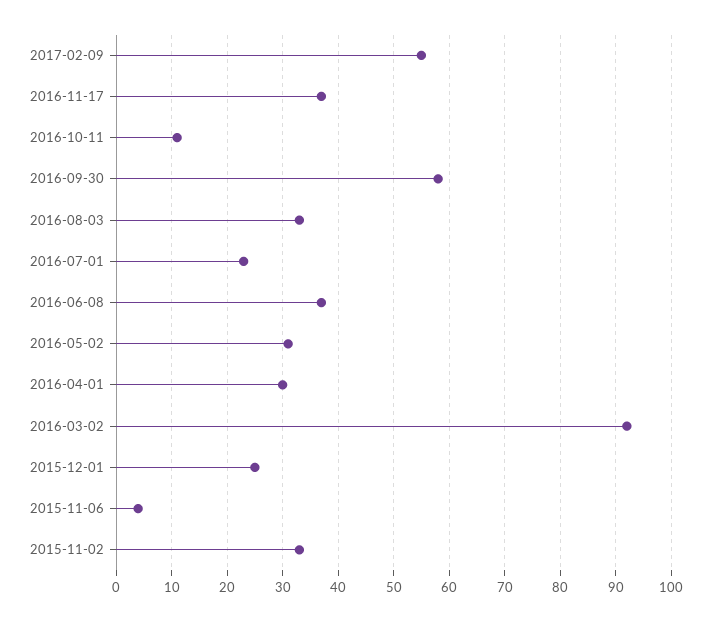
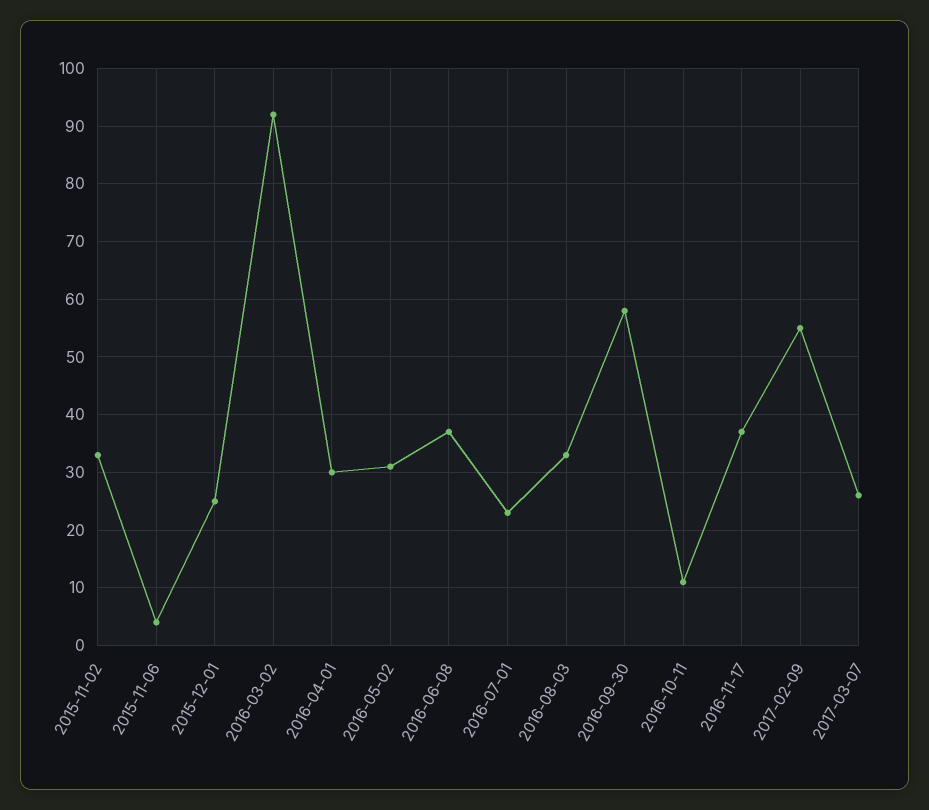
2017-03-07: none -> 25

